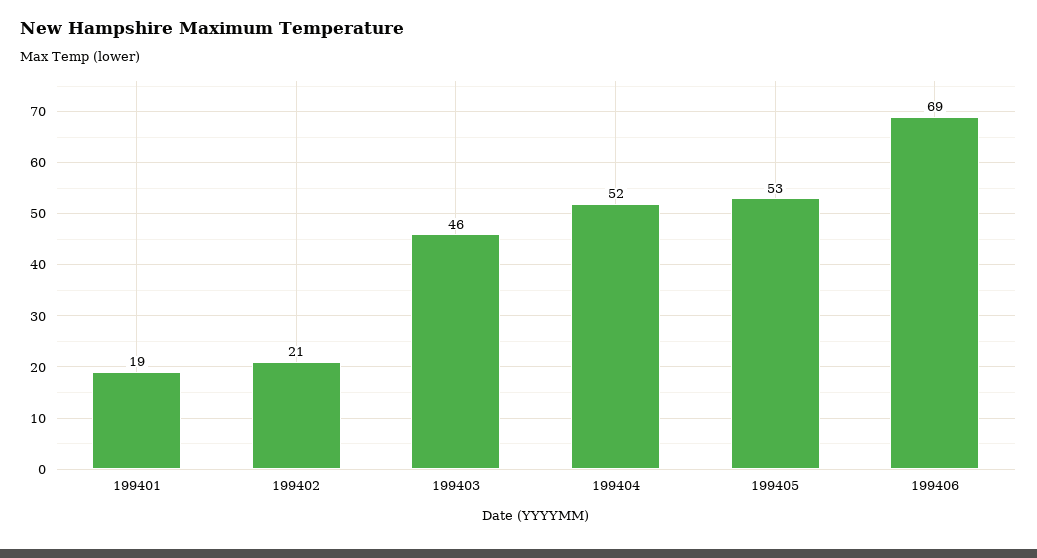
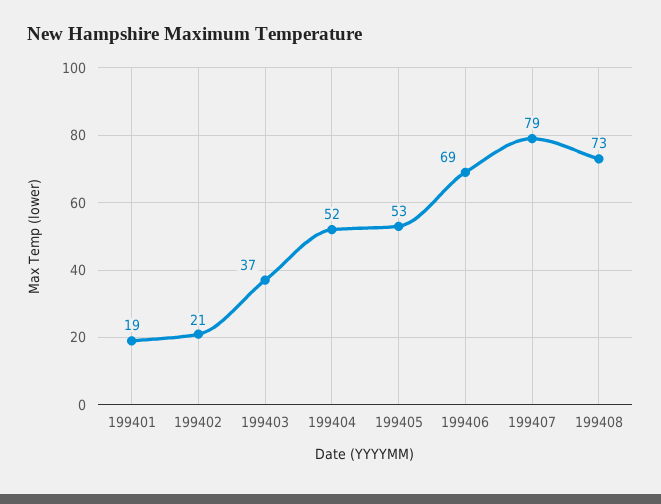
199403: 46 -> 37
199407: none -> 79
199408: none -> 73

